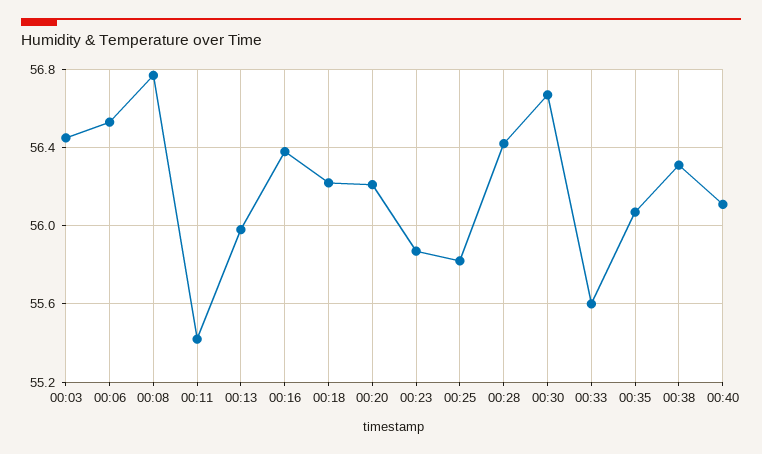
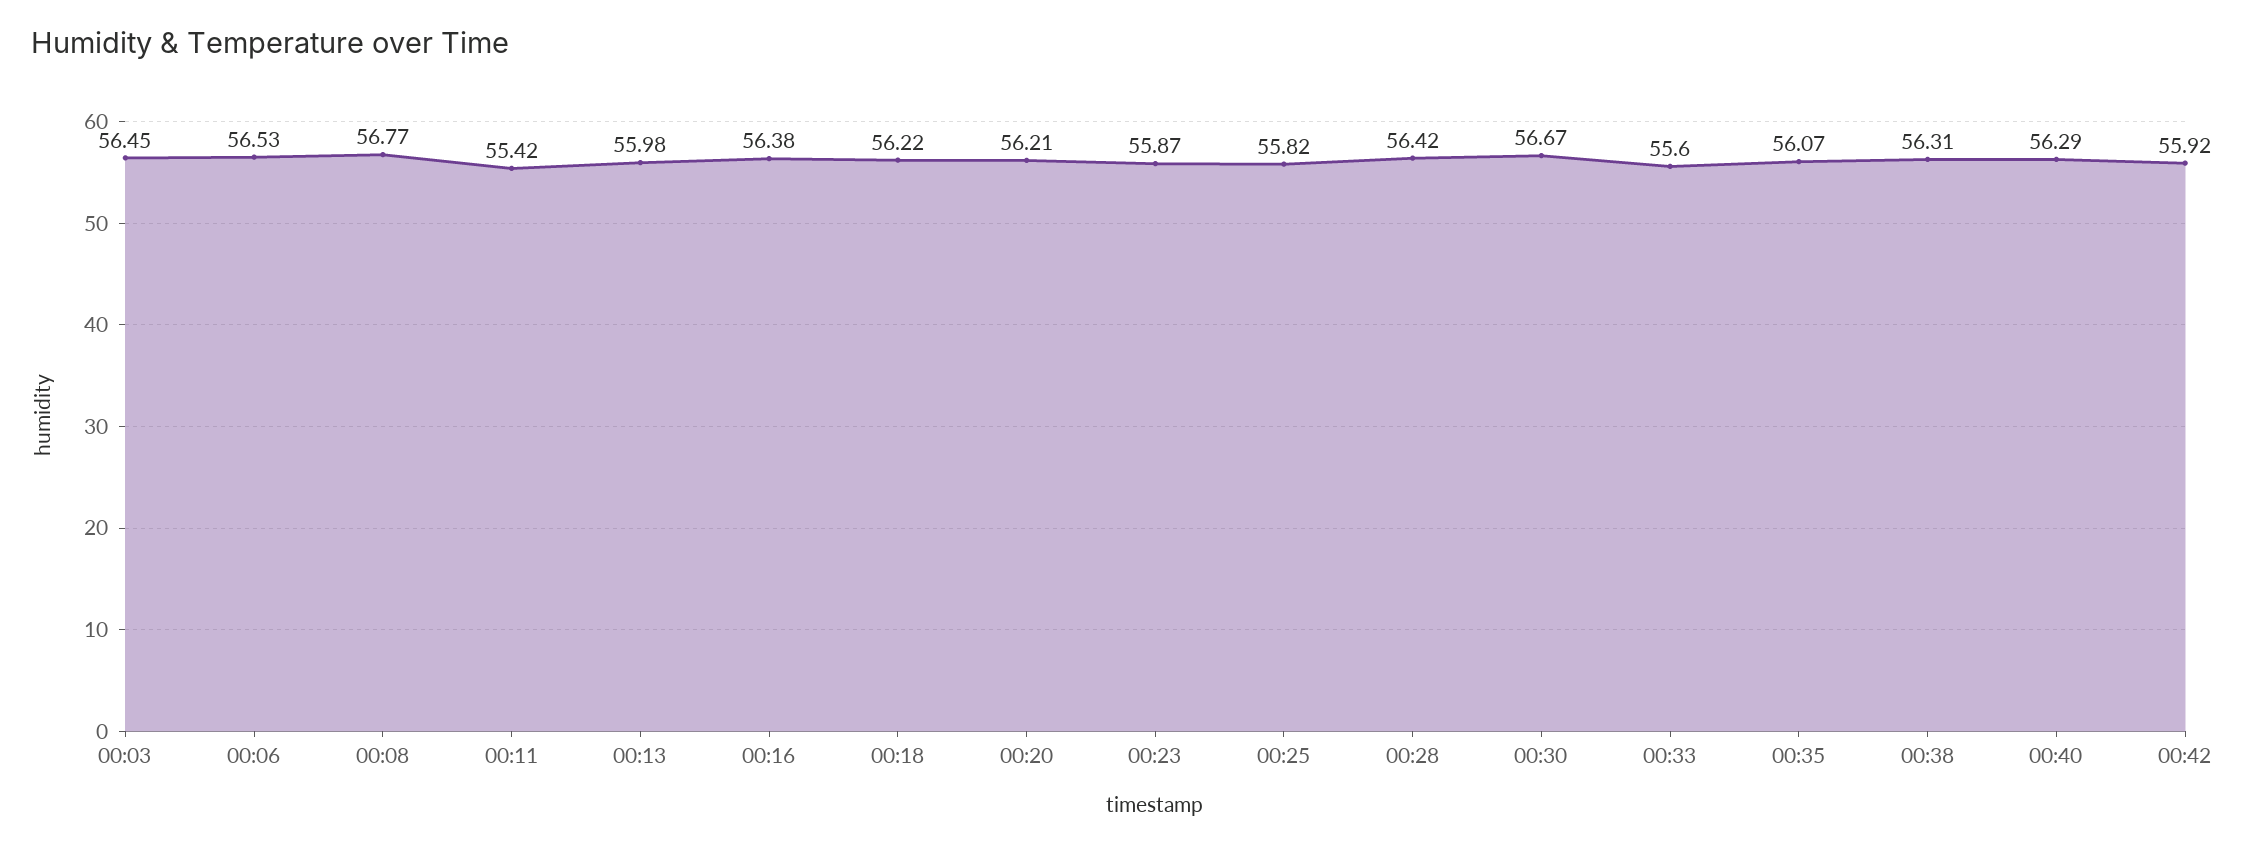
00:40: 56.1 -> 56.29
00:42: none -> 55.92

